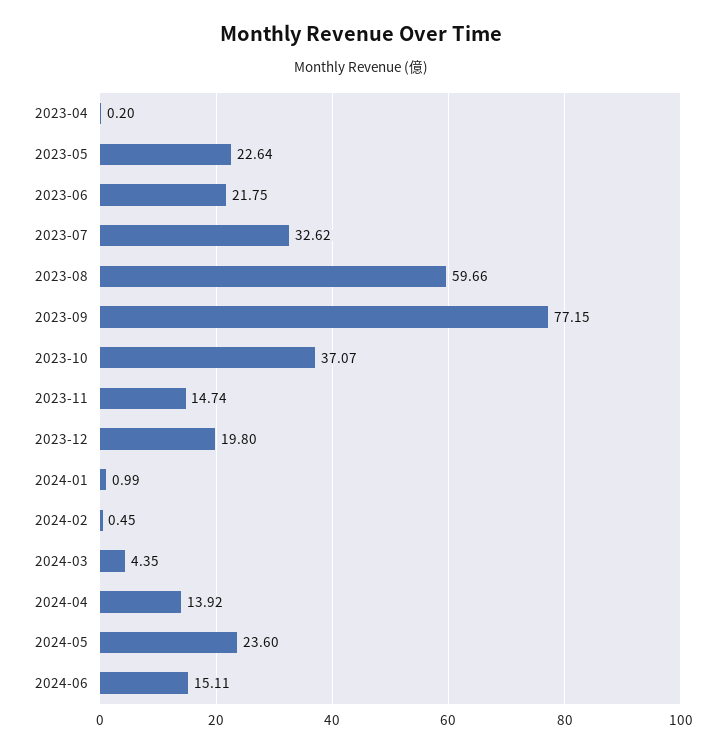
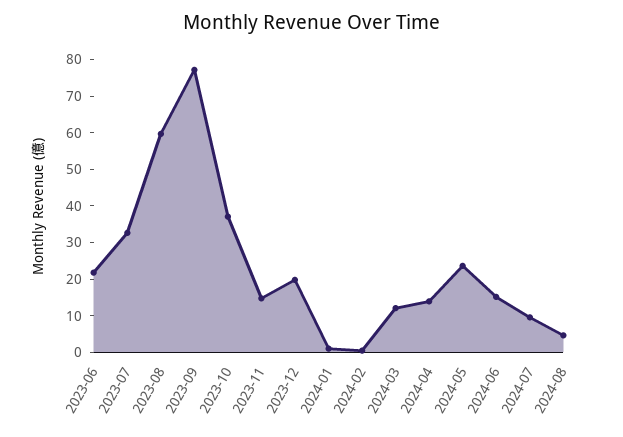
2023-04: 0.2 -> none
2023-05: 22.64 -> none
2024-03: 4.35 -> 12.5
2024-07: none -> 10
2024-08: none -> 5

